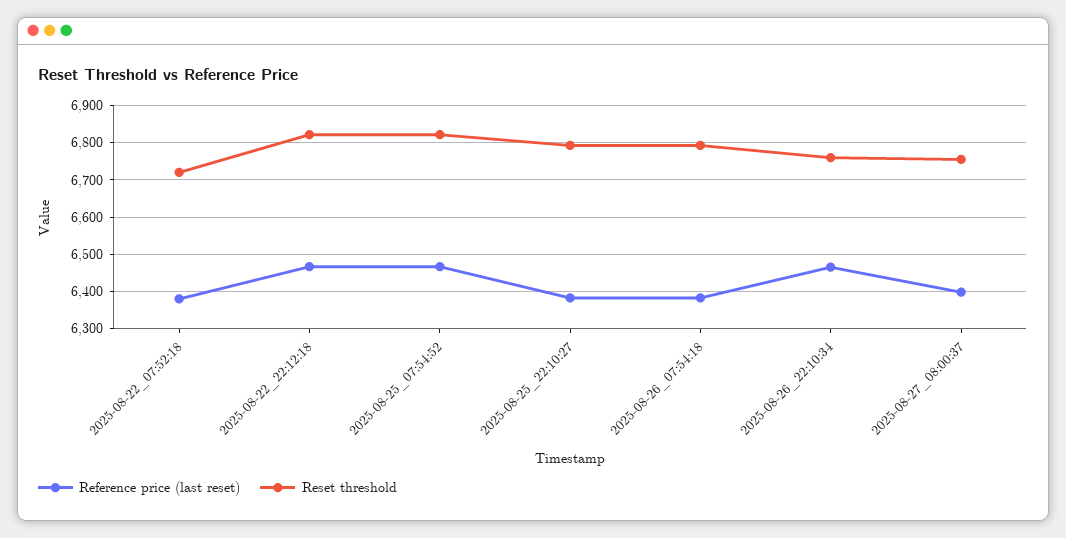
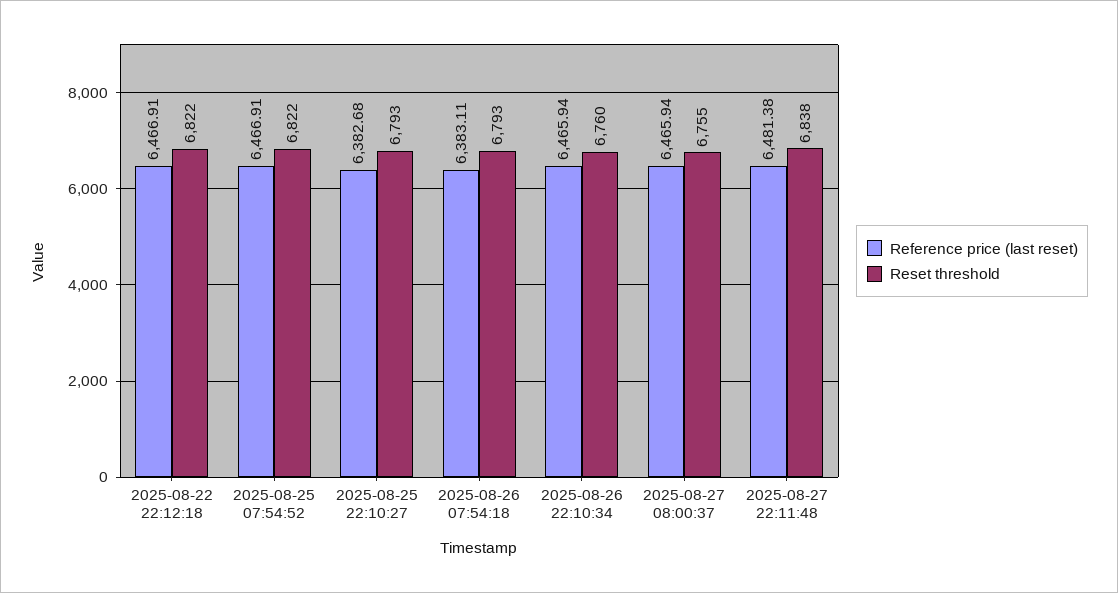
Reference price (last reset), 2025-08-22_07:52:18: 6380 -> none
Reset threshold, 2025-08-22_07:52:18: 6720 -> none
Reference price (last reset), 2025-08-27_08:00:37: 6400 -> 6465.94
Reference price (last reset), 2025-08-27 22:11:48: none -> 6481.38
Reset threshold, 2025-08-27 22:11:48: none -> 6838

